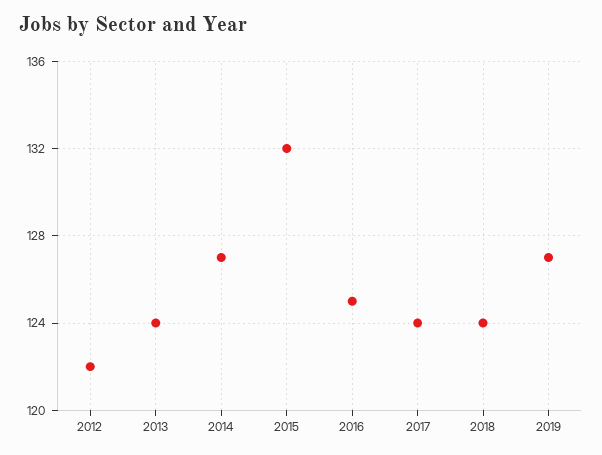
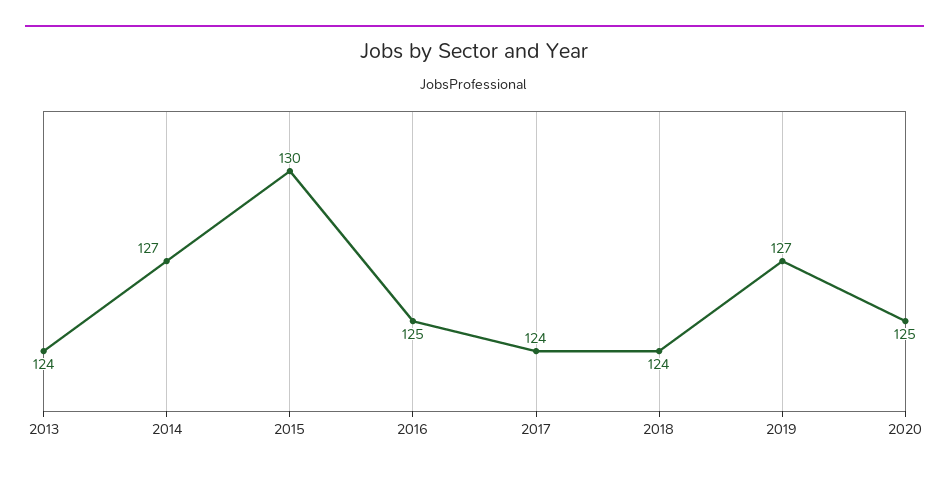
2012: 122 -> none
2015: 132 -> 130
2020: none -> 125

